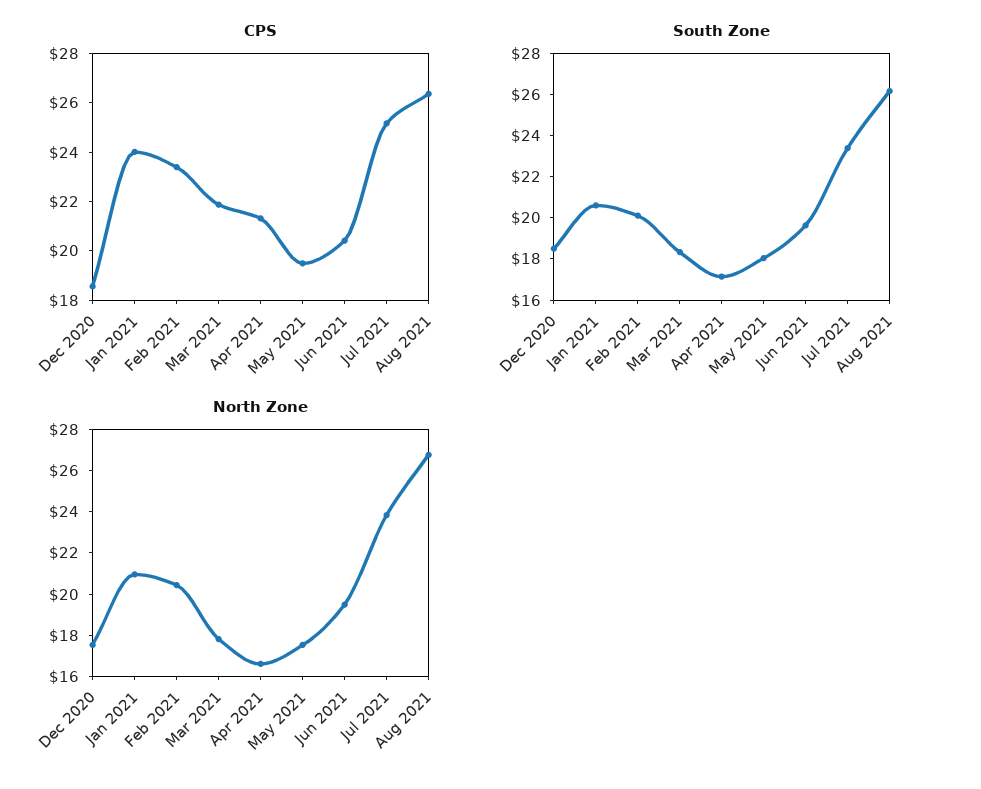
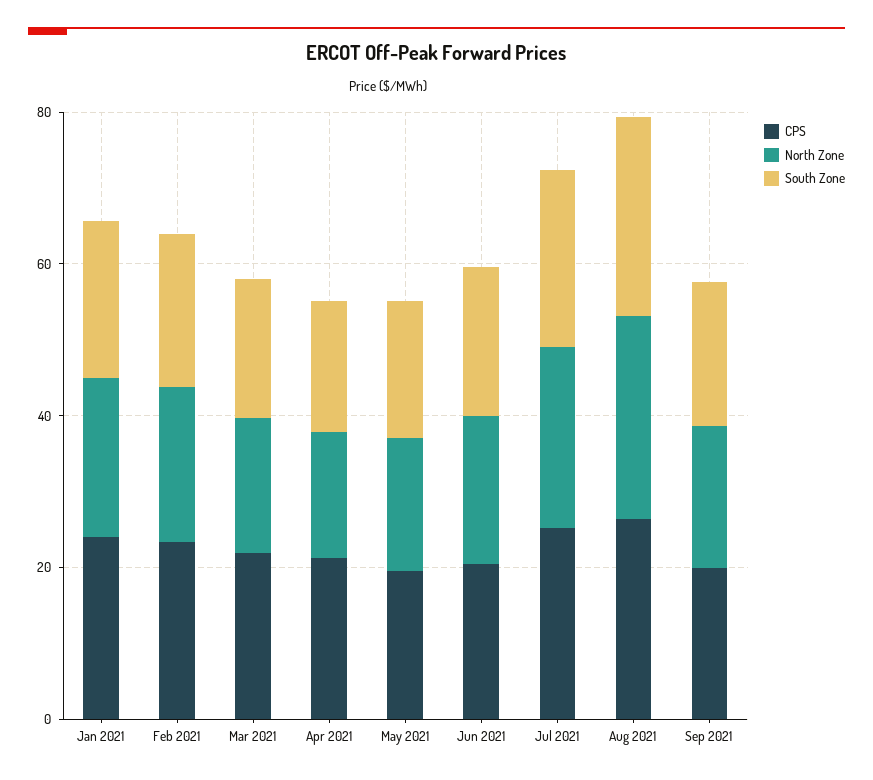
CPS, Dec 2020: 18.5 -> none
South Zone, Dec 2020: 18.5 -> none
North Zone, Dec 2020: 17.5 -> none
CPS, Sep 2021: none -> 20
North Zone, Sep 2021: none -> 20
South Zone, Sep 2021: none -> 20

